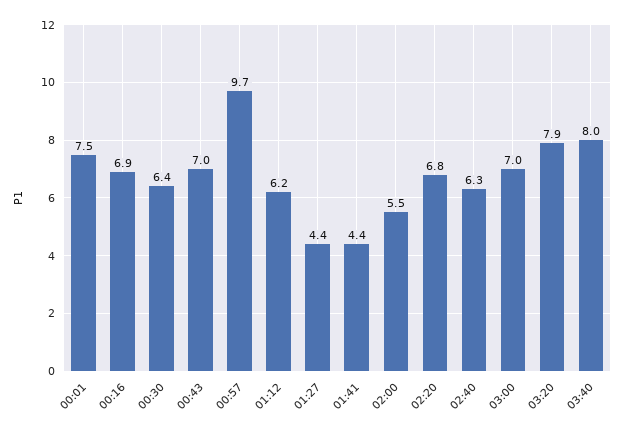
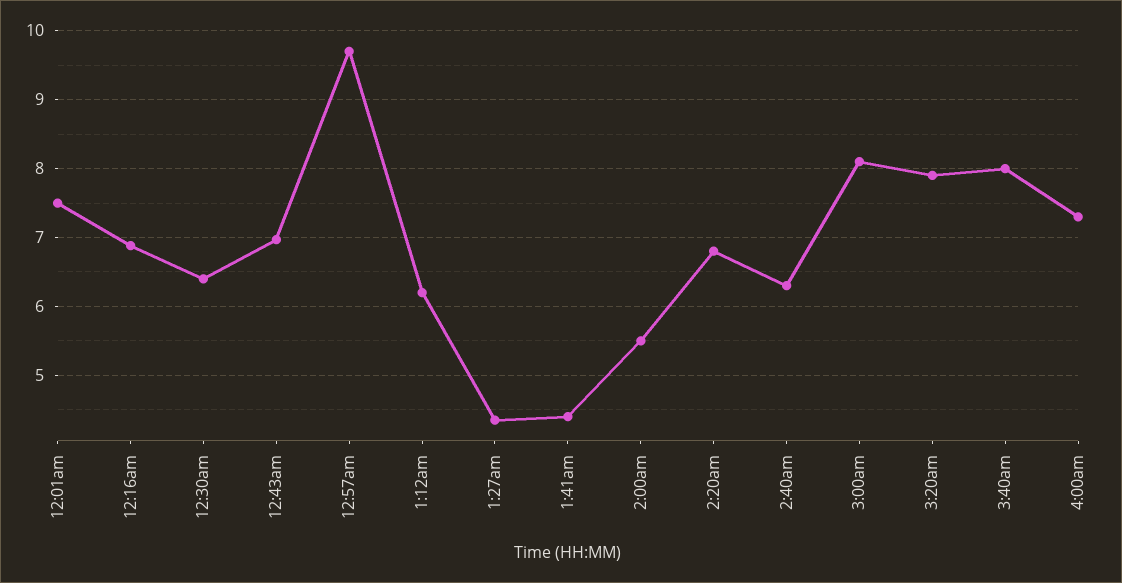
03:00: 7 -> 8.1
4:00am: none -> 7.3

